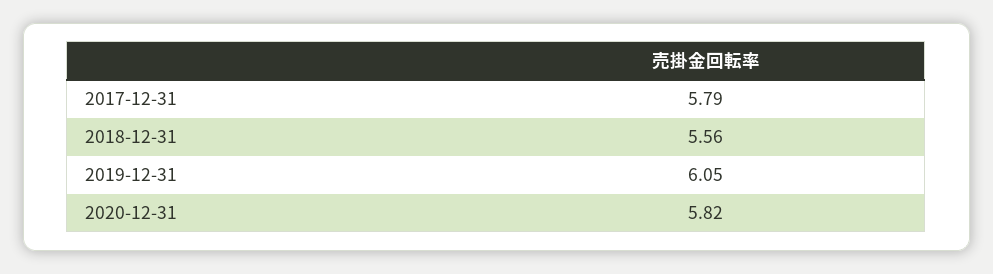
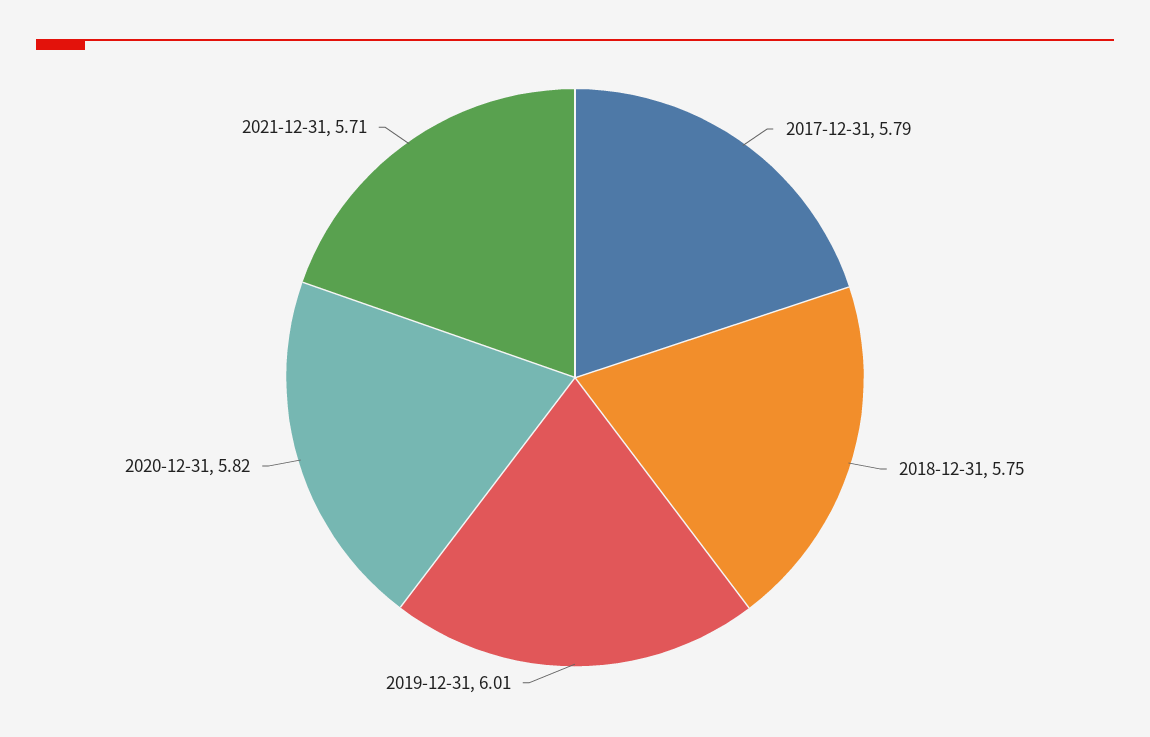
2018-12-31: 5.56 -> 5.75
2019-12-31: 6.05 -> 6.01
2021-12-31: none -> 5.71

